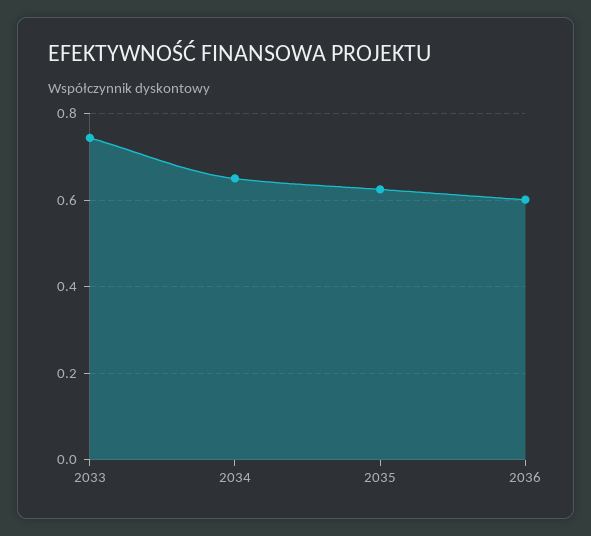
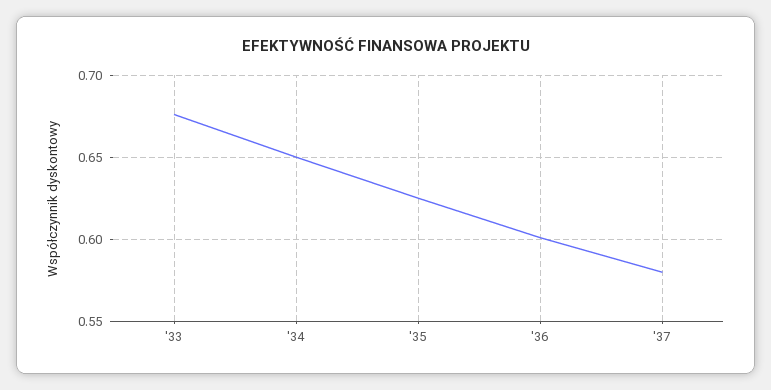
2033: 0.74 -> 0.675
'37: none -> 0.58

